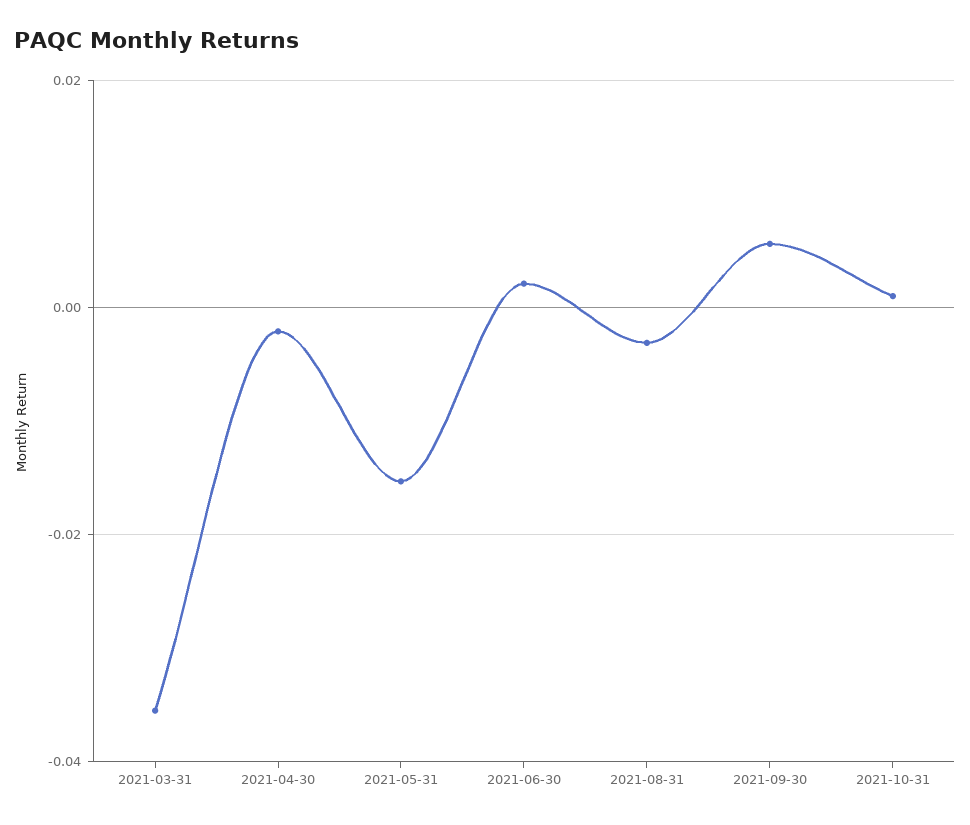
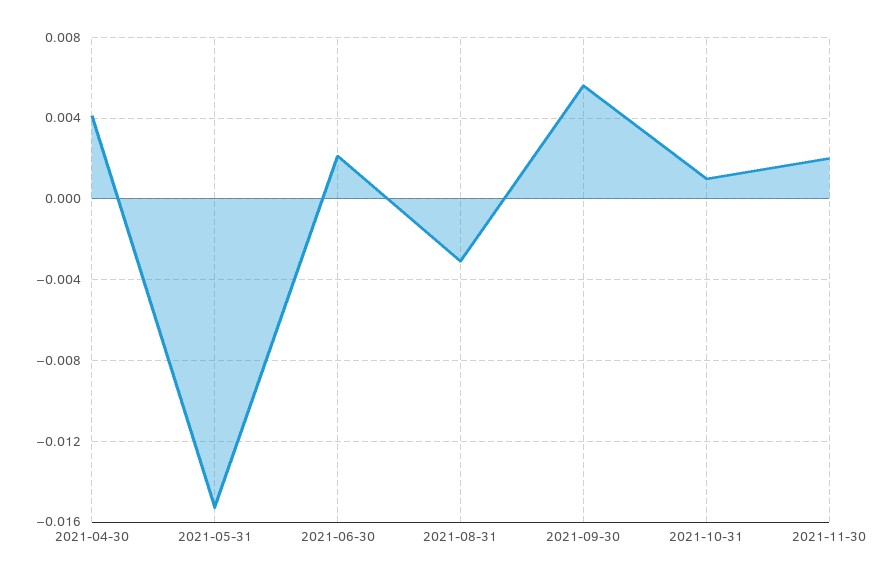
2021-03-31: -0.036 -> none
2021-04-30: -0.002 -> 0.004
2021-11-30: none -> 0.002

